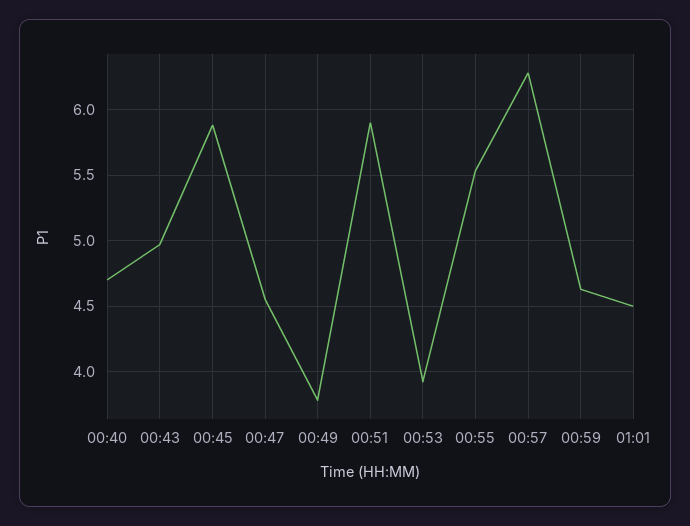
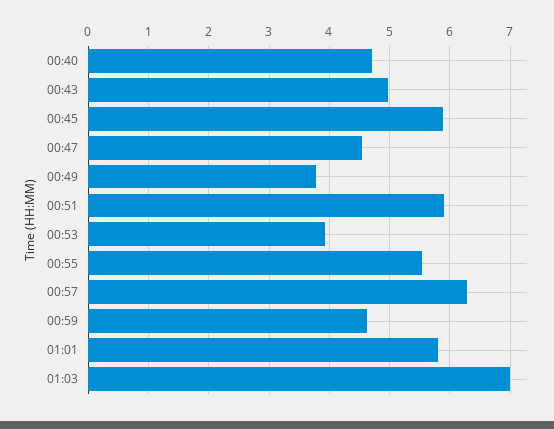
01:01: 4.5 -> 5.8
01:03: none -> 7

